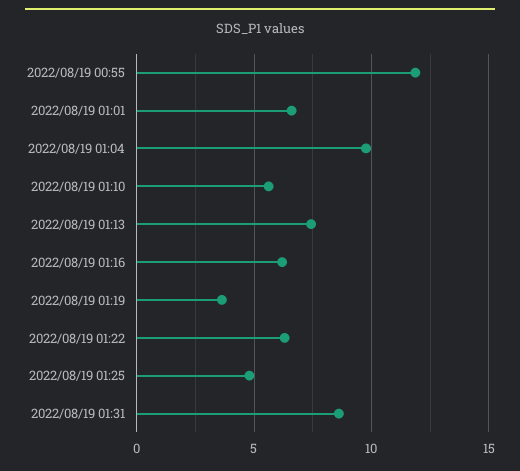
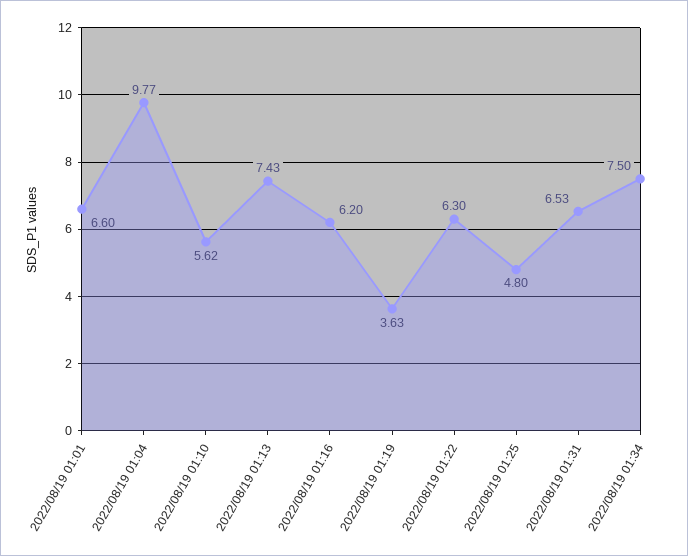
2022/08/19 00:55: 12 -> none
2022/08/19 01:31: 8.5 -> 6.53
2022/08/19 01:34: none -> 7.5

